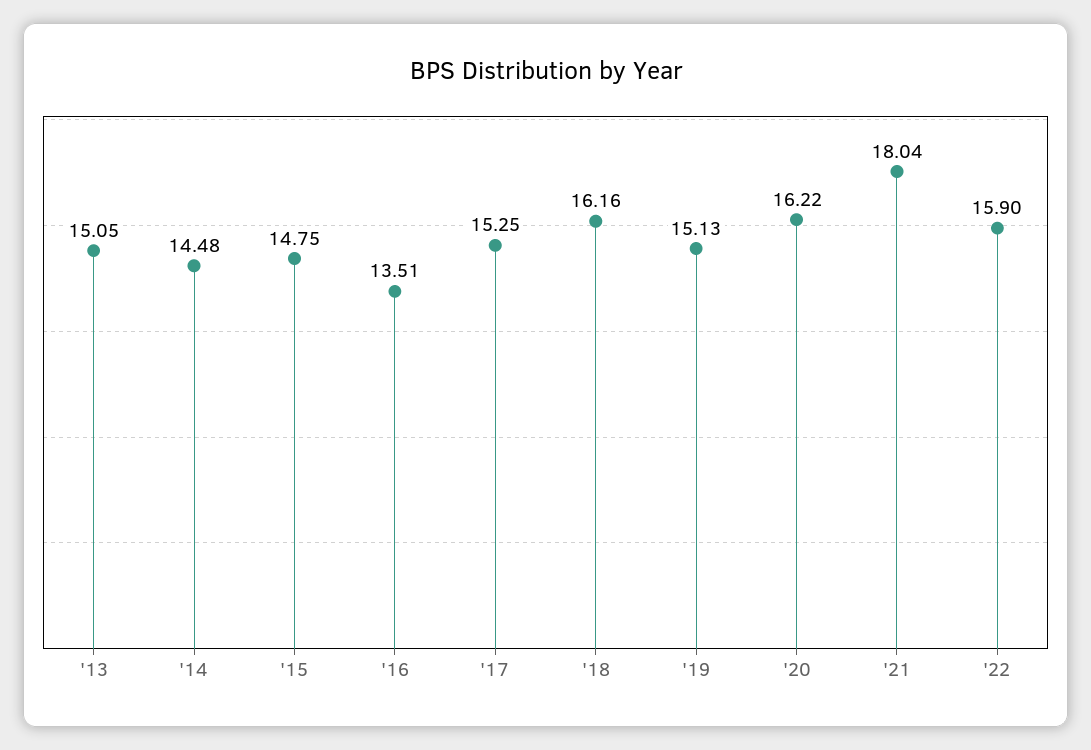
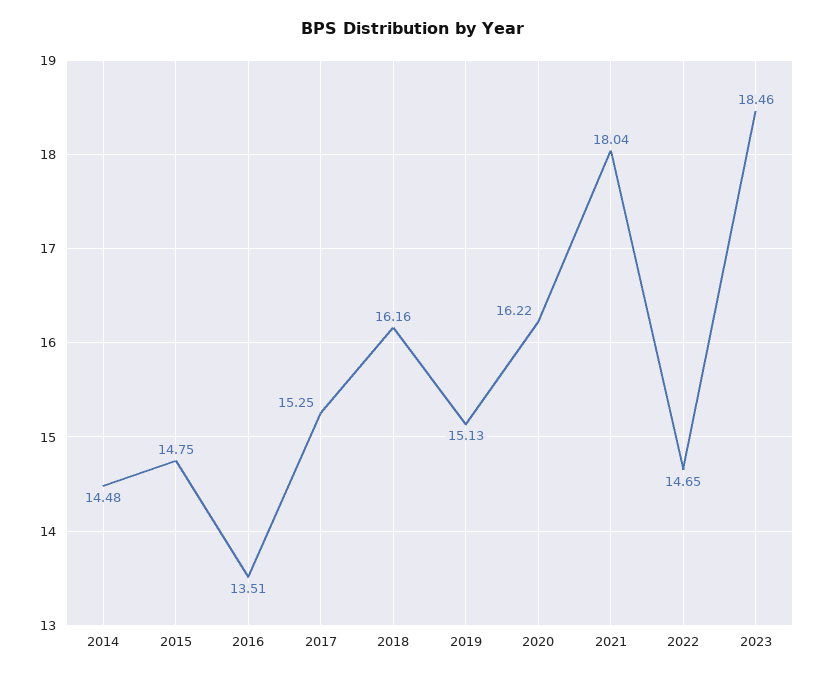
'13: 15.05 -> none
'22: 15.9 -> 14.65
2023: none -> 18.46

